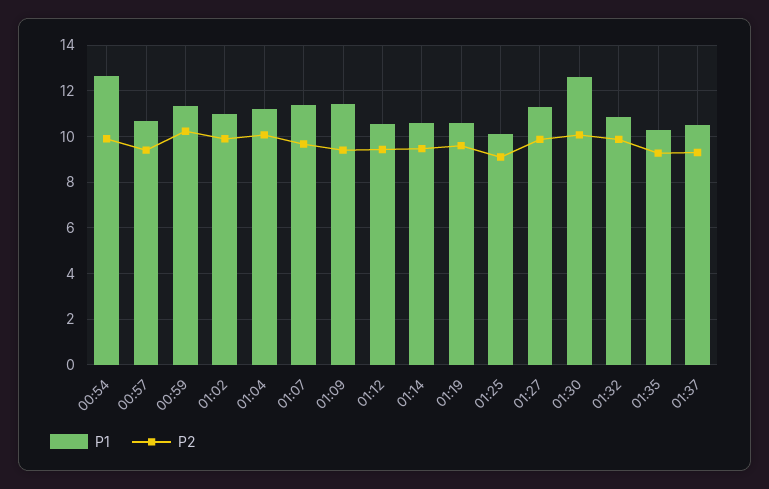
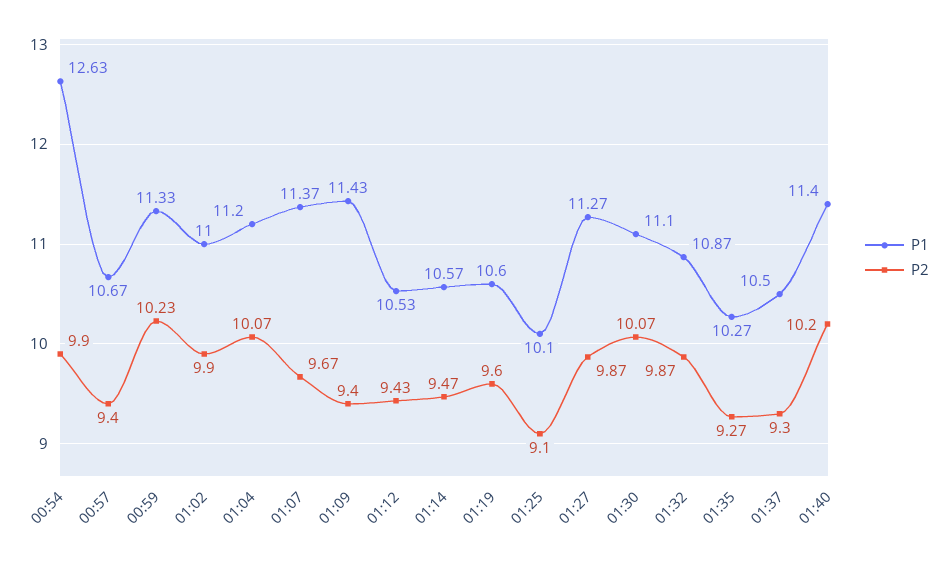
P1, 01:30: 12.5 -> 11.1
P1, 01:40: none -> 11.4
P2, 01:40: none -> 10.2

